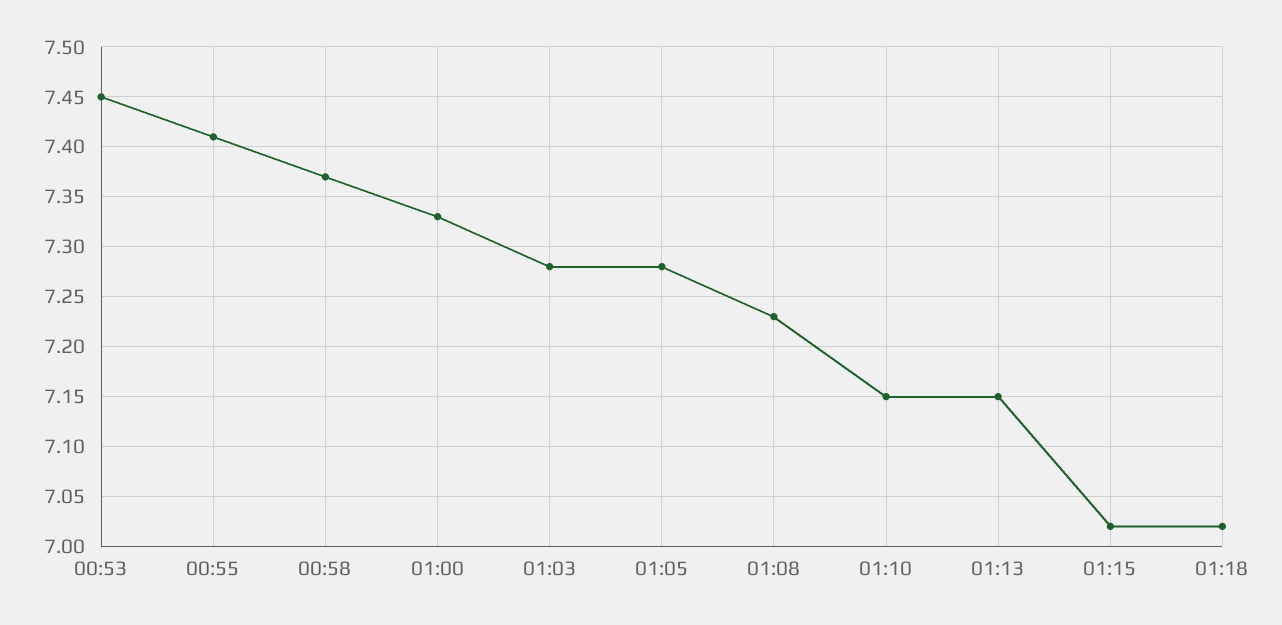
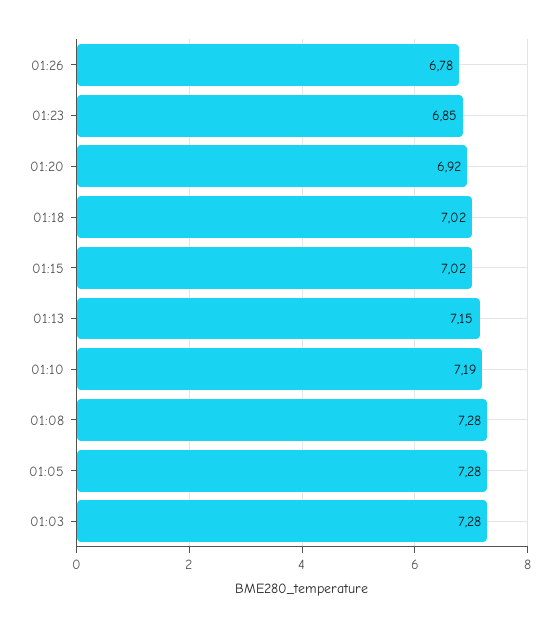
00:53: 7.45 -> none
00:55: 7.41 -> none
00:58: 7.37 -> none
01:00: 7.33 -> none
01:08: 7.23 -> 7.28
01:10: 7.15 -> 7.19
01:26: none -> 6.78
01:23: none -> 6.85
01:20: none -> 6.92

